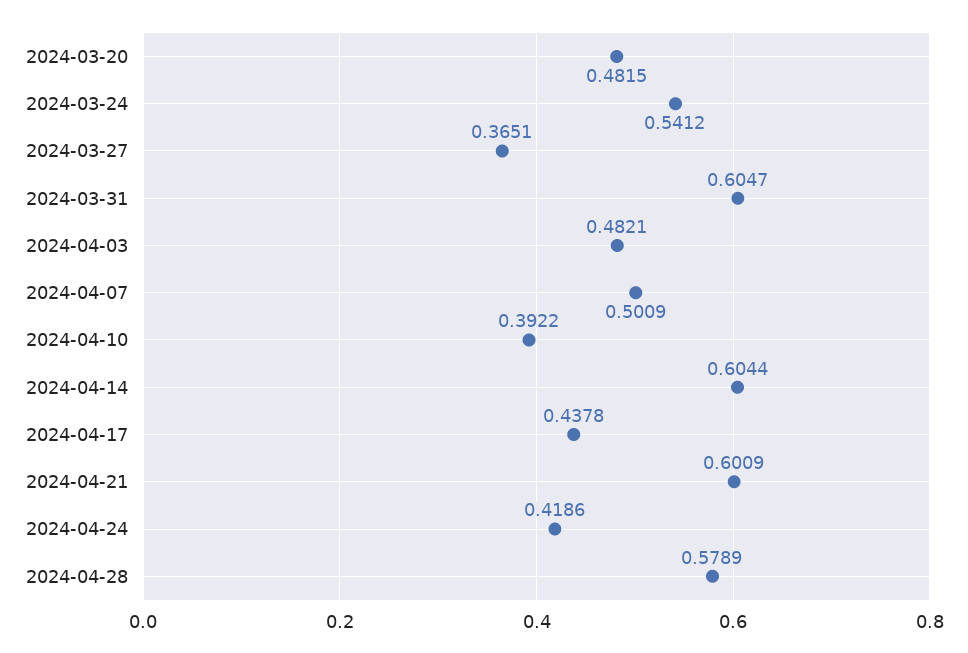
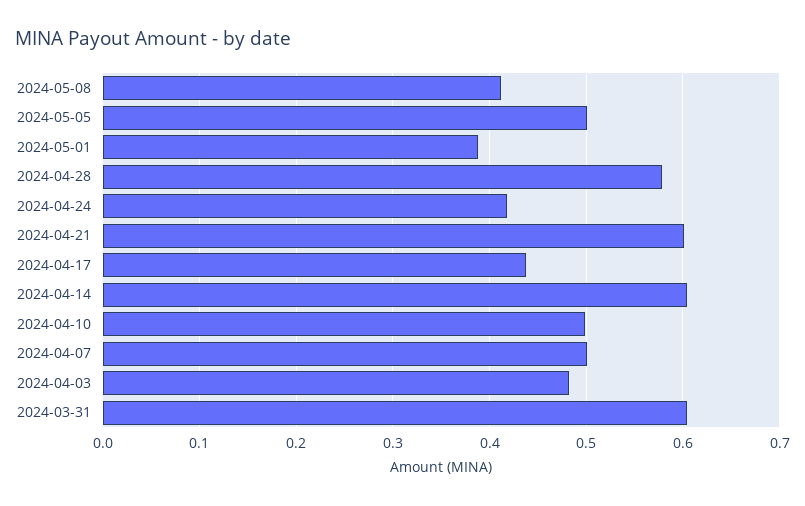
2024-03-20: 0.4815 -> none
2024-03-24: 0.5412 -> none
2024-03-27: 0.3651 -> none
2024-04-10: 0.3922 -> 0.5
2024-05-08: none -> 0.41
2024-05-05: none -> 0.5
2024-05-01: none -> 0.39

